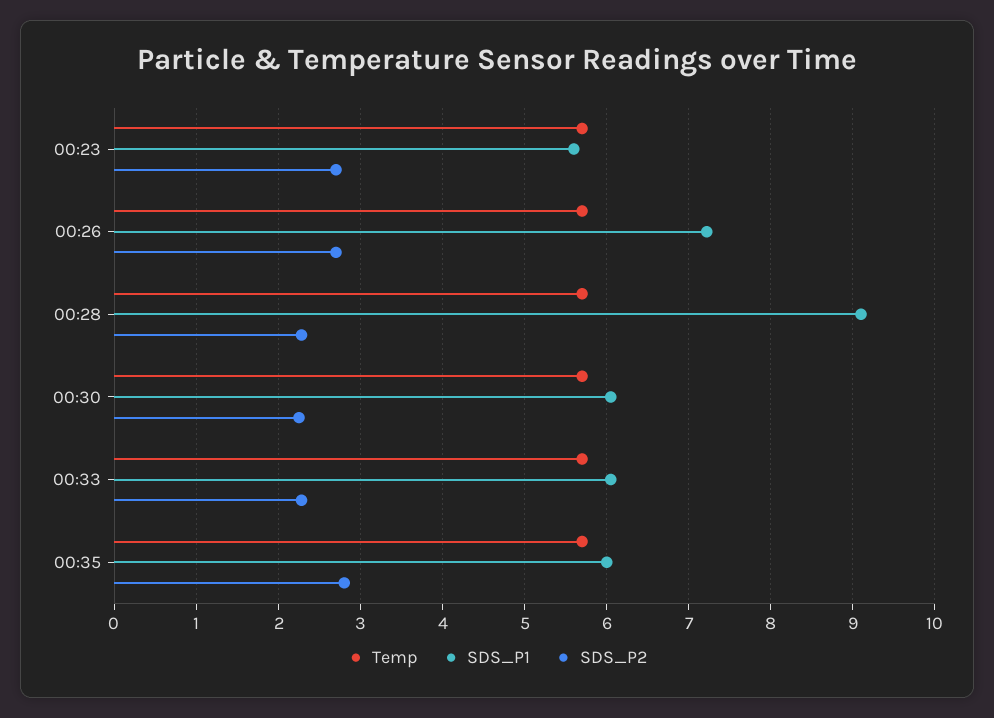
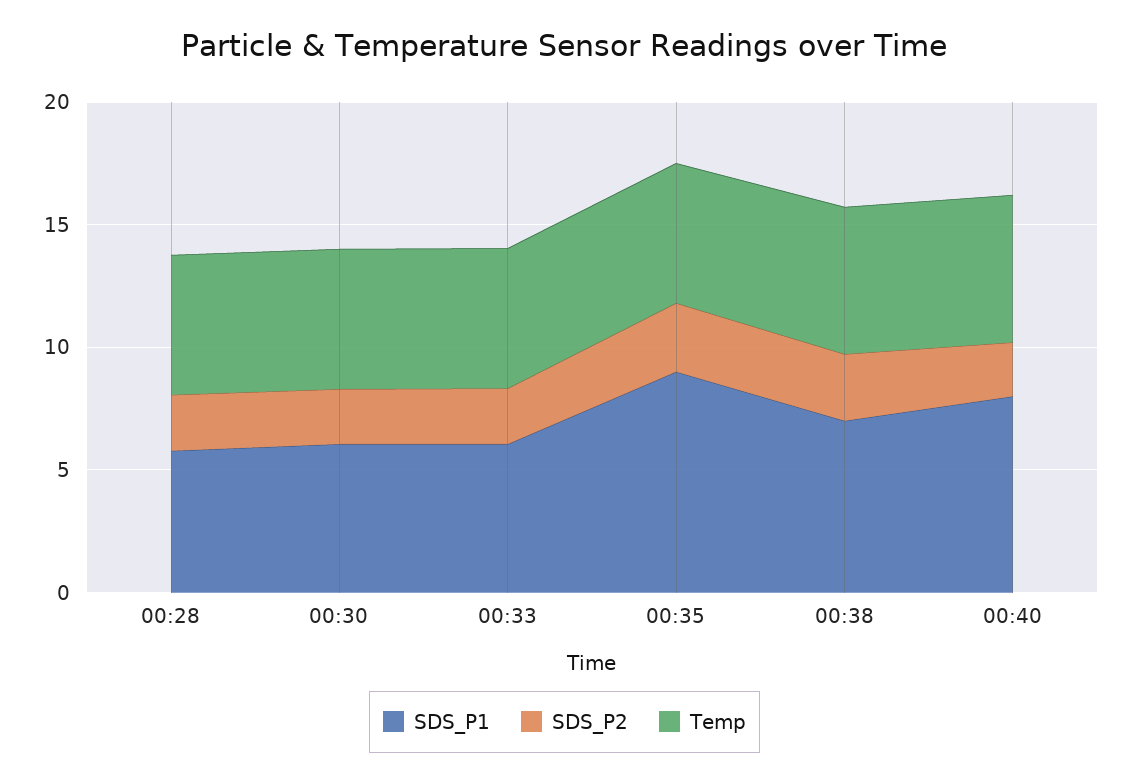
Temp, 00:23: 5.7 -> none
SDS_P1, 00:23: 5.6 -> none
SDS_P2, 00:23: 2.7 -> none
Temp, 00:26: 5.7 -> none
SDS_P1, 00:26: 7.2 -> none
SDS_P2, 00:26: 2.7 -> none
SDS_P1, 00:28: 9.1 -> 6
SDS_P1, 00:35: 6 -> 9
SDS_P1, 00:38: none -> 7
SDS_P2, 00:38: none -> 3
Temp, 00:38: none -> 6
SDS_P1, 00:40: none -> 8
SDS_P2, 00:40: none -> 2
Temp, 00:40: none -> 6

